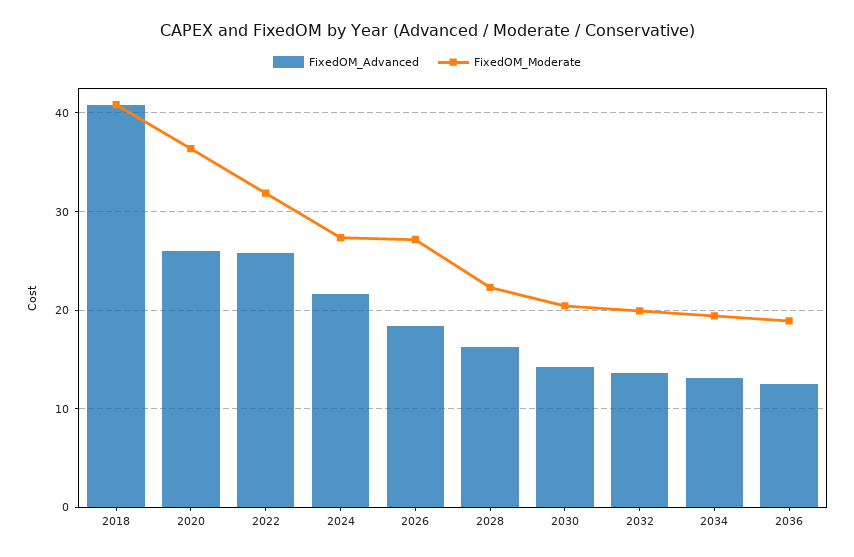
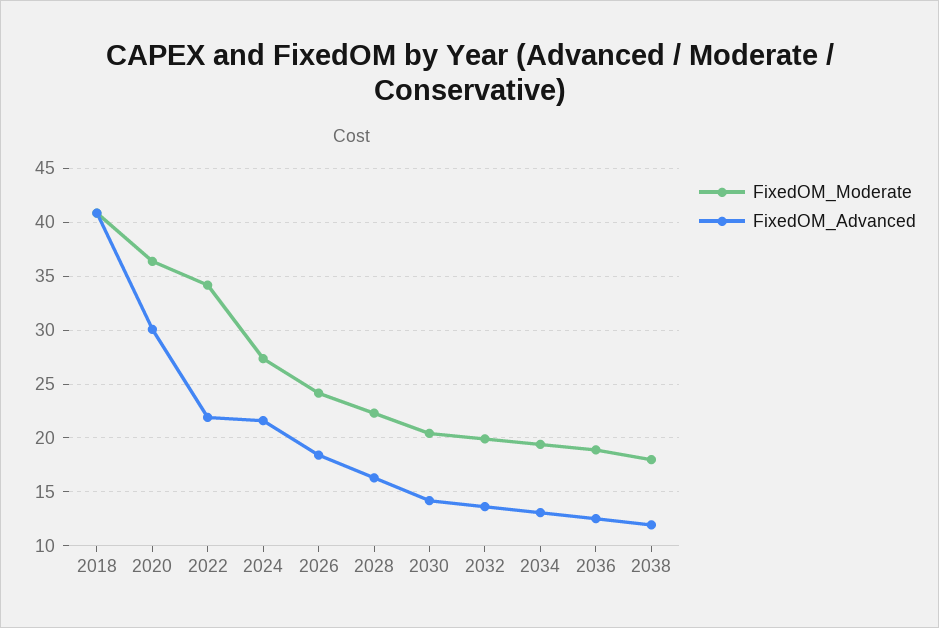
FixedOM_Advanced, 2020: 26 -> 30
FixedOM_Advanced, 2022: 26 -> 22
FixedOM_Moderate, 2022: 32 -> 34
FixedOM_Moderate, 2026: 27 -> 24
FixedOM_Moderate, 2038: none -> 18
FixedOM_Advanced, 2038: none -> 12

